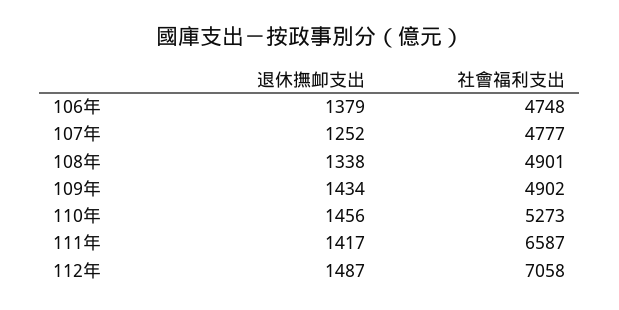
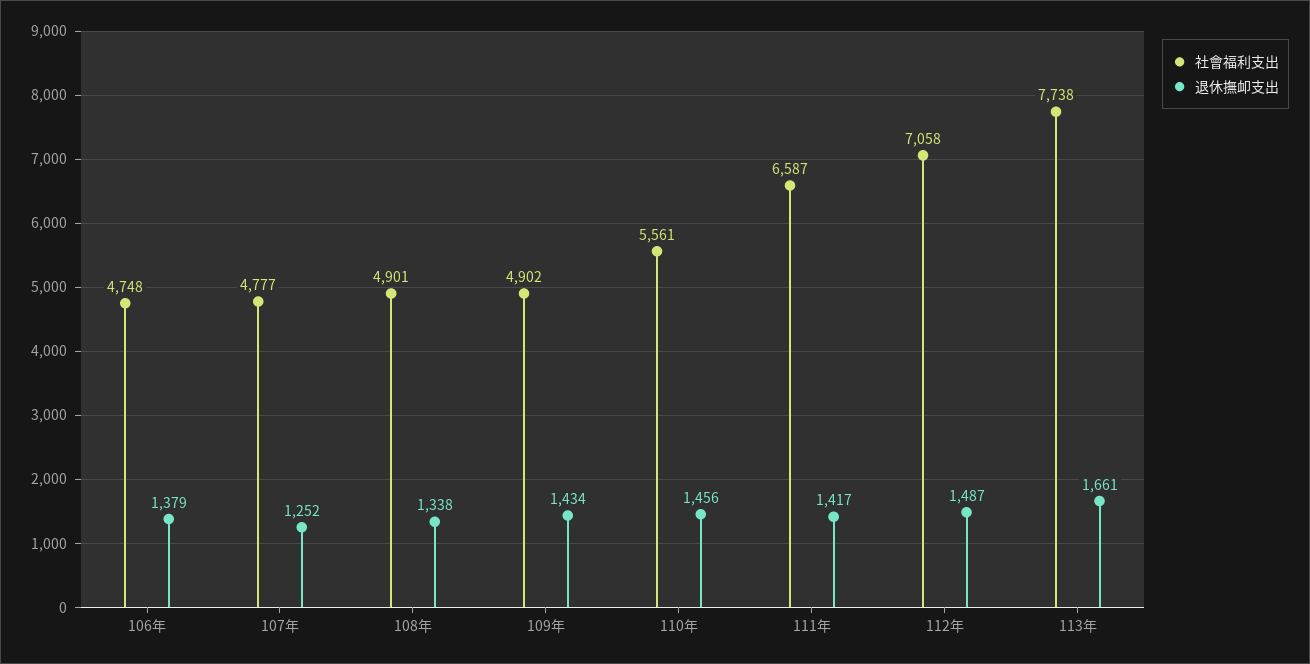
社會福利支出, 110年: 5273 -> 5561
社會福利支出, 113年: none -> 7738
退休撫卹支出, 113年: none -> 1661

